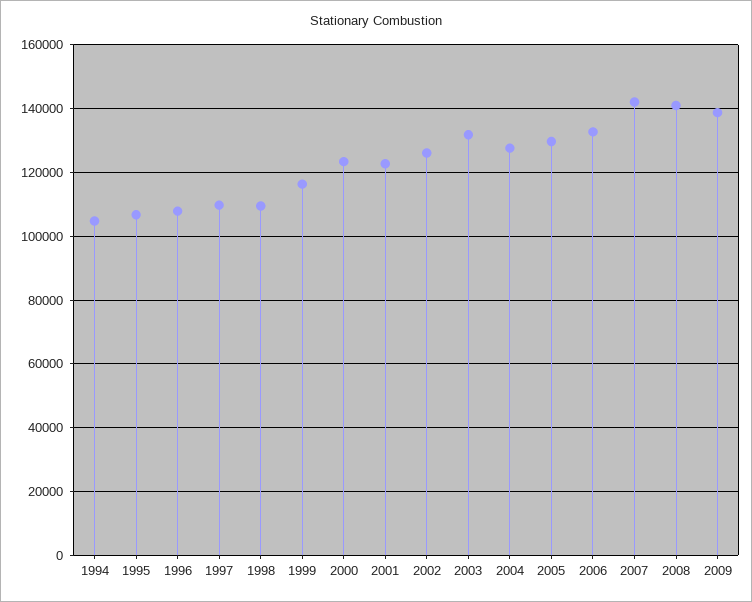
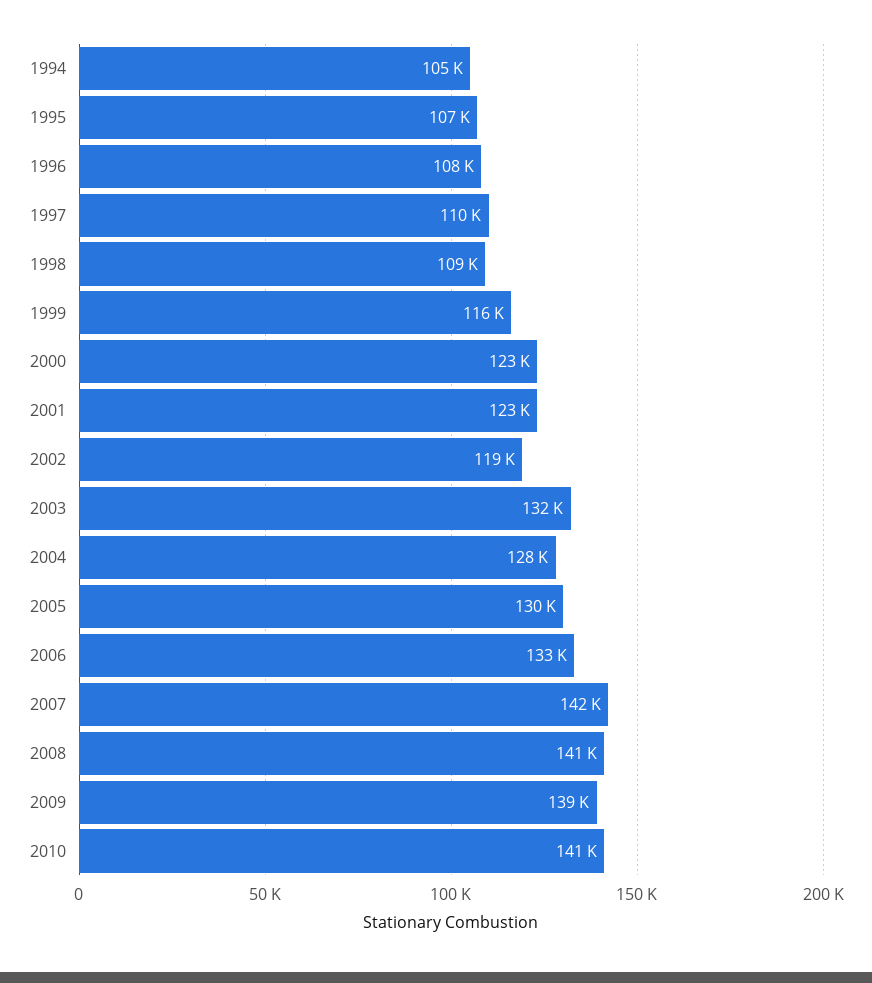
2002: 126000 -> 119000
2010: none -> 141000

